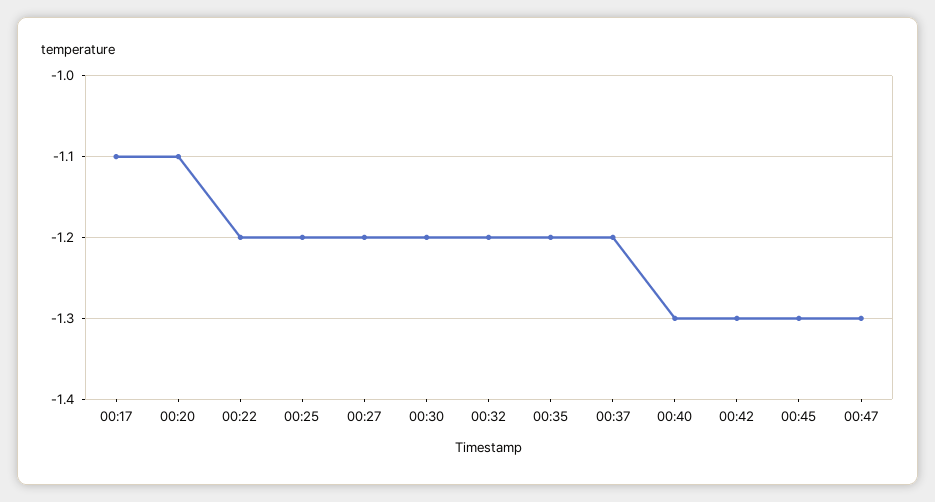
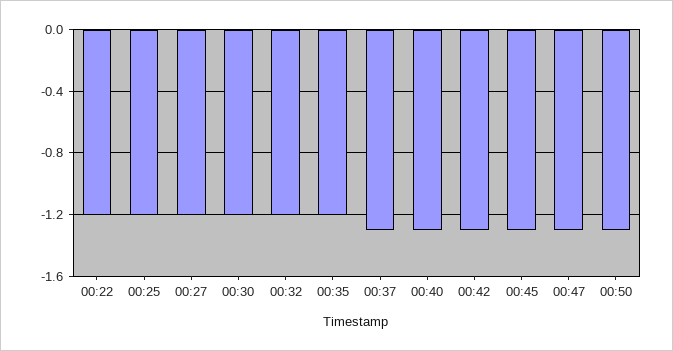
00:17: -1.1 -> none
00:20: -1.1 -> none
00:37: -1.2 -> -1.3
00:50: none -> -1.3

